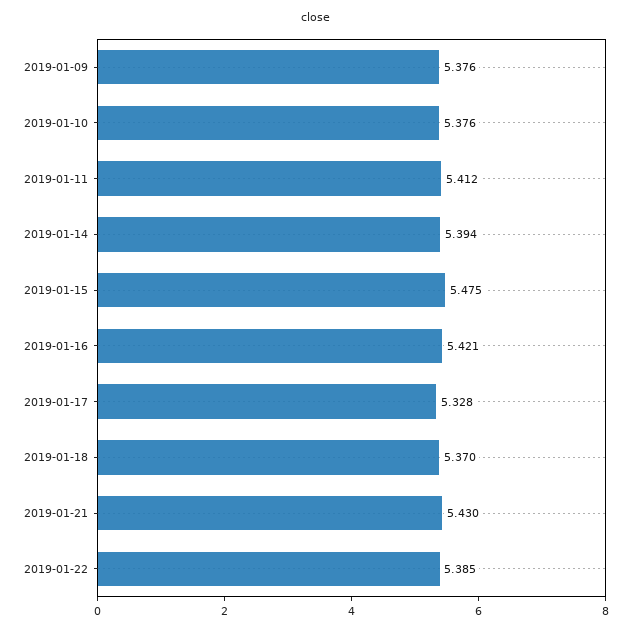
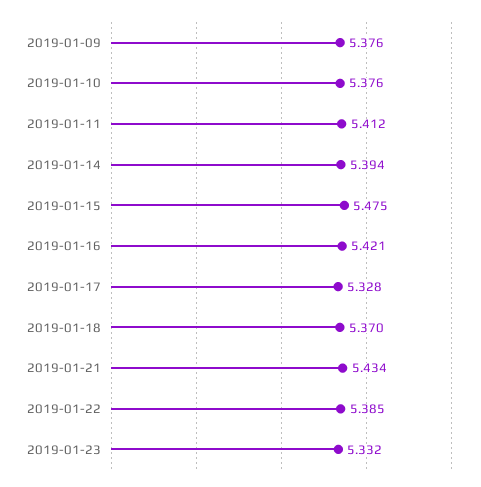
2019-01-21: 5.43 -> 5.434
2019-01-23: none -> 5.332

